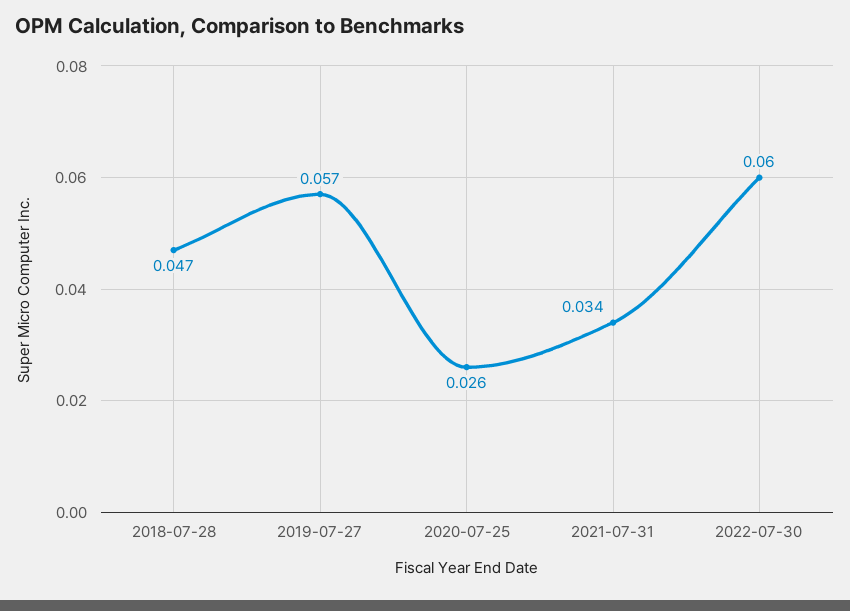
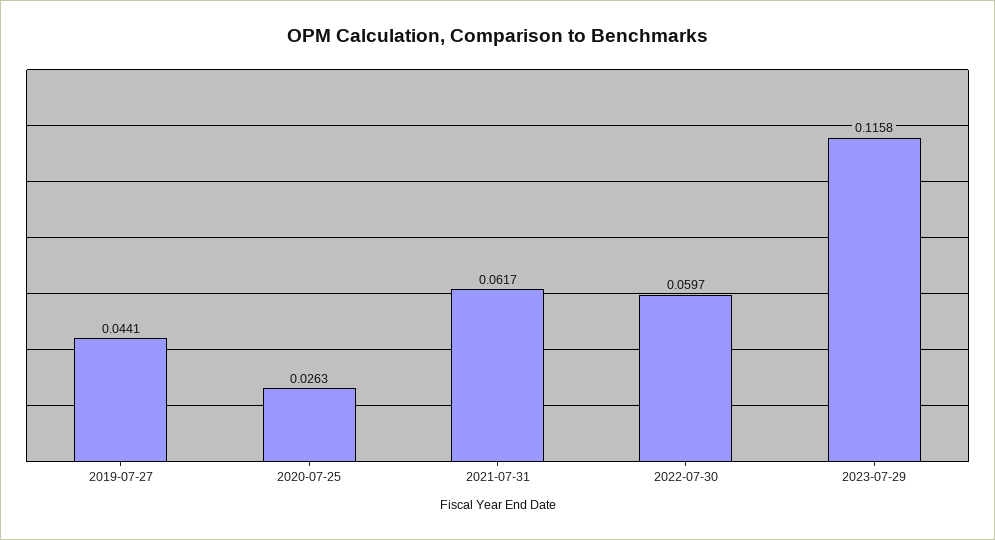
2018-07-28: 0.047 -> none
2019-07-27: 0.057 -> 0.0441
2021-07-31: 0.034 -> 0.0617
2023-07-29: none -> 0.1158

